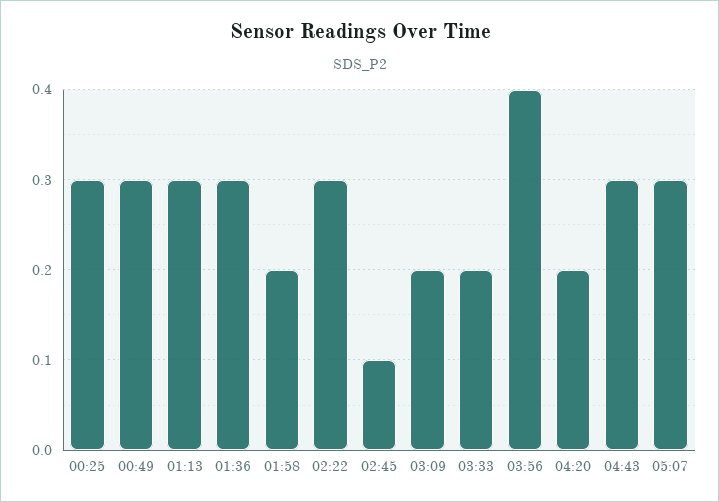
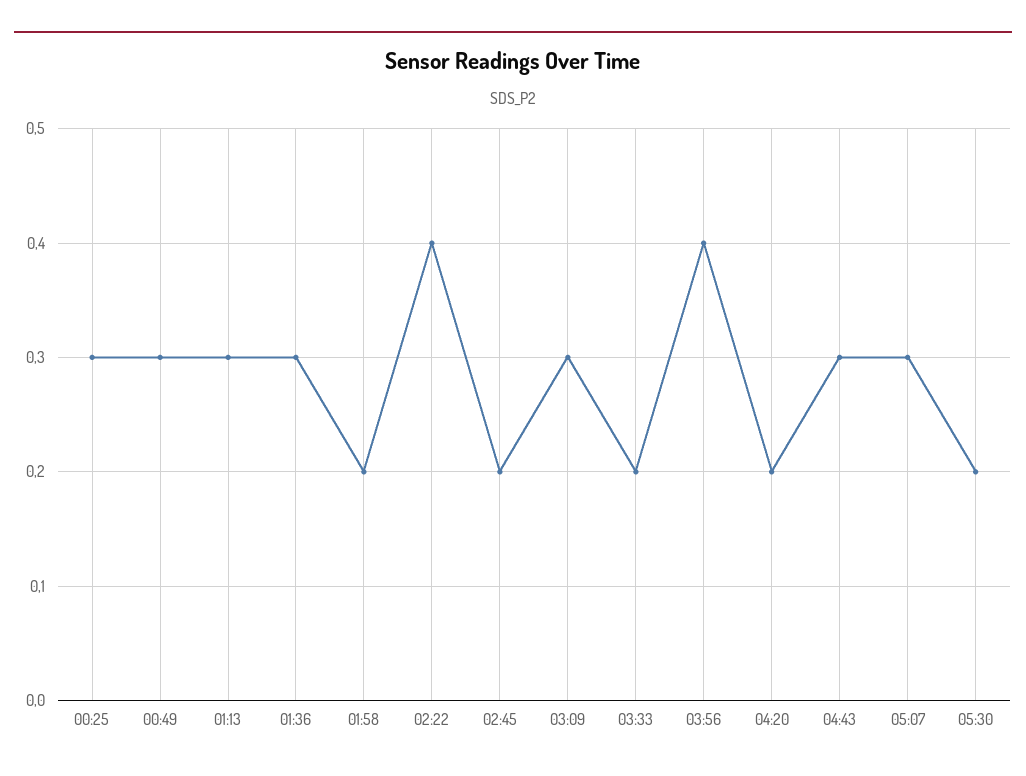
02:22: 0.3 -> 0.4
02:45: 0.1 -> 0.2
03:09: 0.2 -> 0.3
05:30: none -> 0.2

